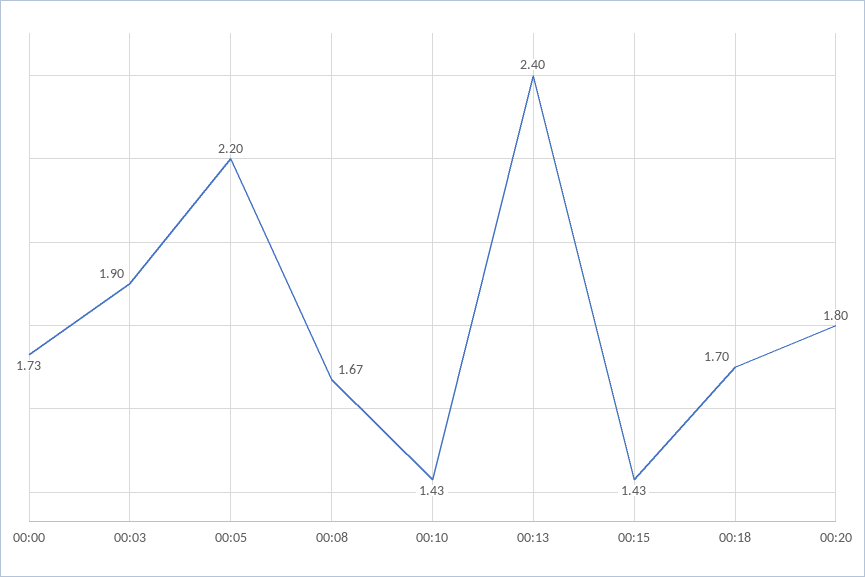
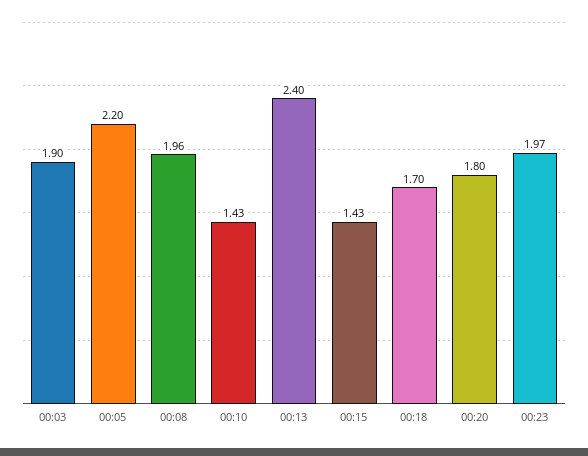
00:00: 1.73 -> none
00:08: 1.67 -> 1.96
00:23: none -> 1.97

